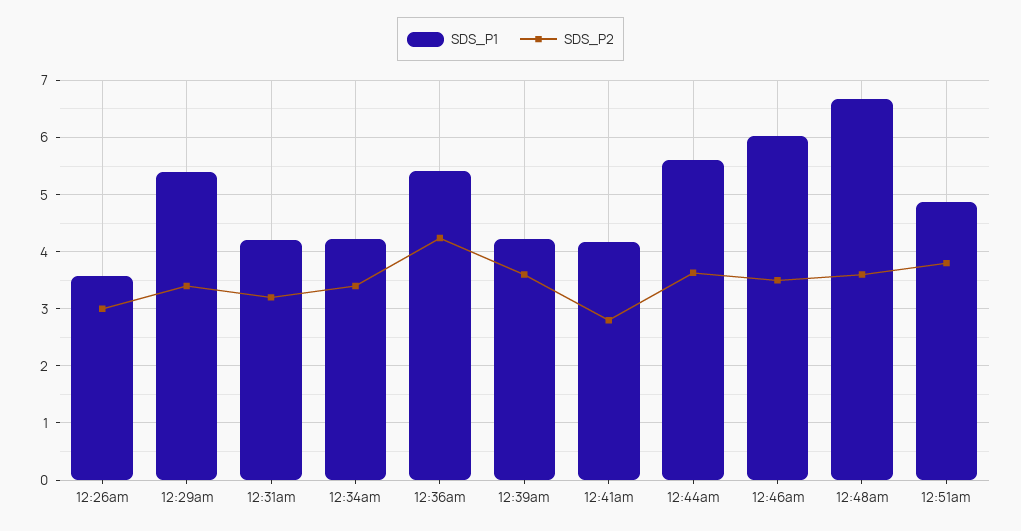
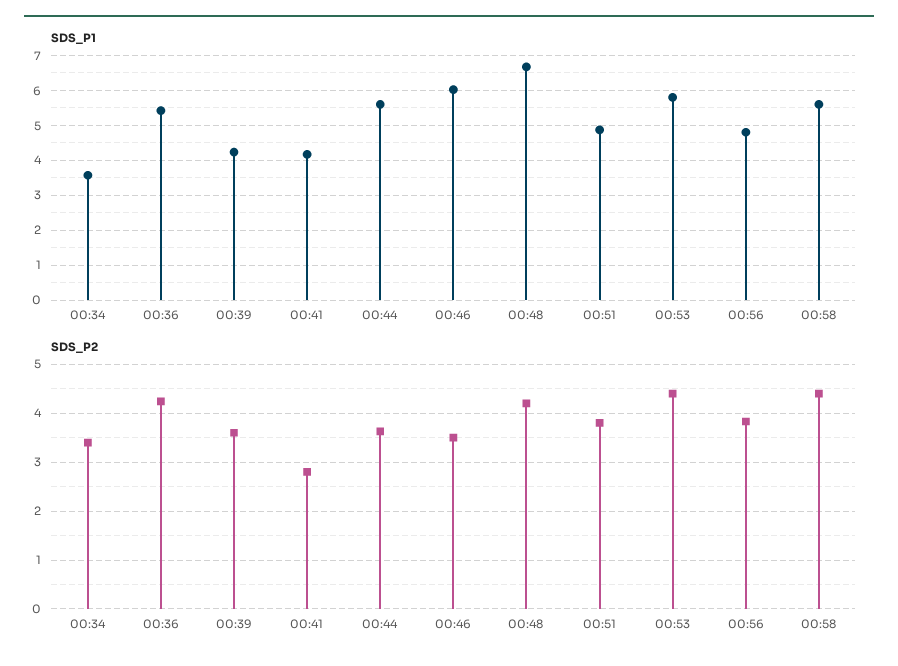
SDS_P1, 12:26am: 3.6 -> none
SDS_P2, 12:26am: 3 -> none
SDS_P1, 12:29am: 5.4 -> none
SDS_P2, 12:29am: 3.4 -> none
SDS_P1, 12:31am: 4.2 -> none
SDS_P2, 12:31am: 3.2 -> none
SDS_P1, 12:34am: 4.2 -> 3.6
SDS_P2, 12:48am: 3.6 -> 4.2
SDS_P1, 00:53: none -> 5.8
SDS_P1, 00:56: none -> 4.8
SDS_P1, 00:58: none -> 5.6
SDS_P2, 00:53: none -> 4.4
SDS_P2, 00:56: none -> 3.8
SDS_P2, 00:58: none -> 4.4

